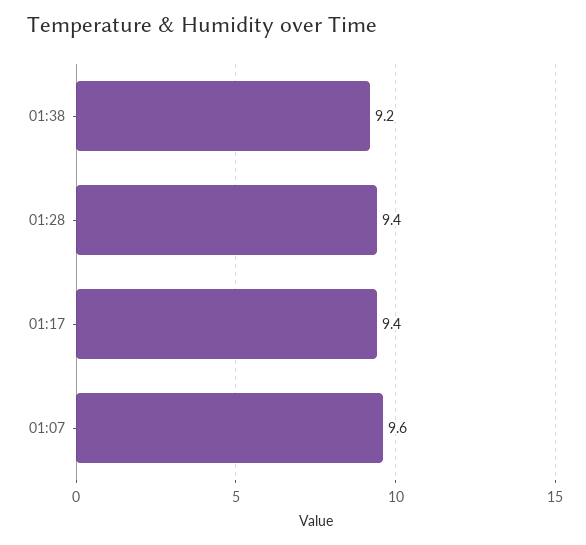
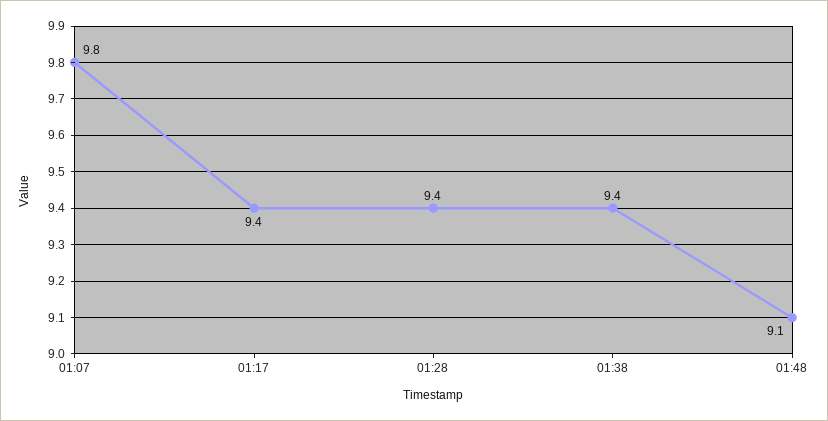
01:38: 9.2 -> 9.4
01:07: 9.6 -> 9.8
01:48: none -> 9.1

